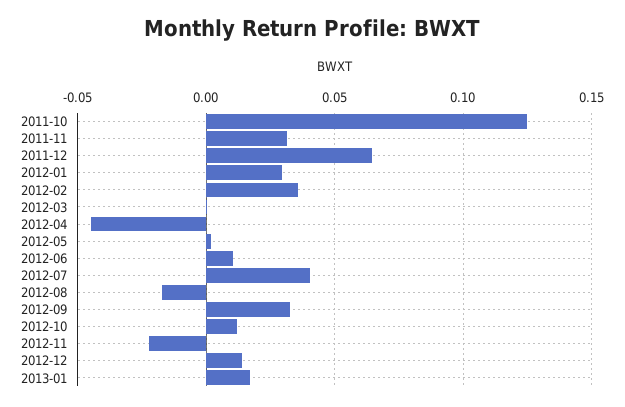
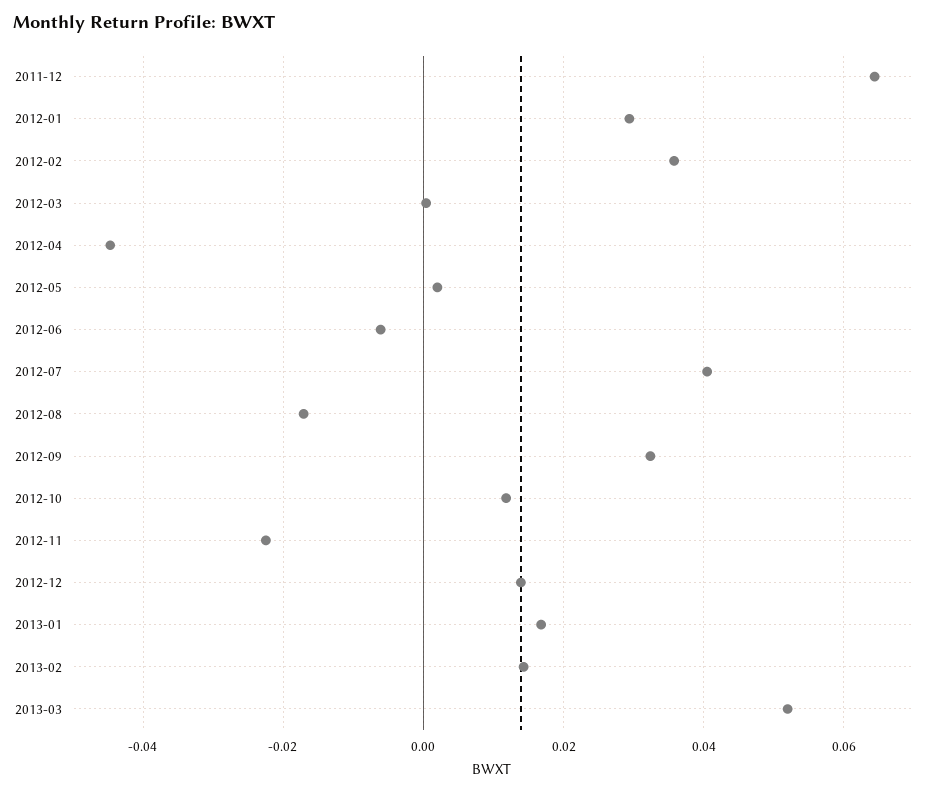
2011-10: 0.125 -> none
2011-11: 0.03 -> none
2012-06: 0.01 -> -0.006
2013-02: none -> 0.014
2013-03: none -> 0.052

